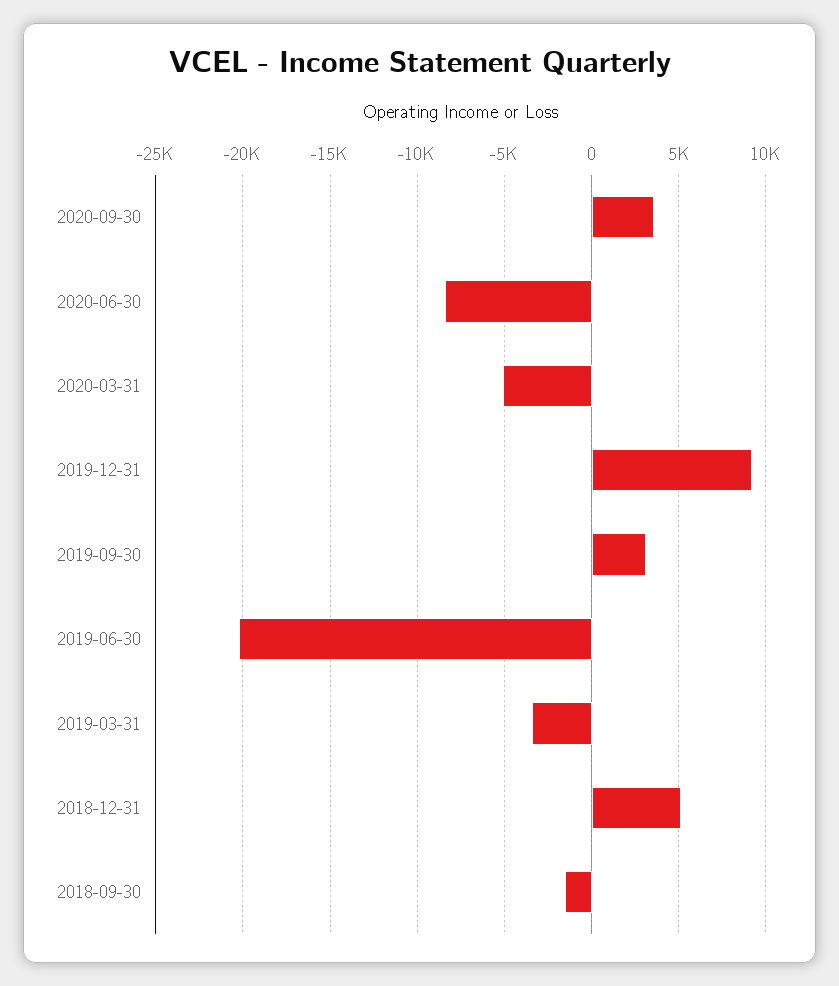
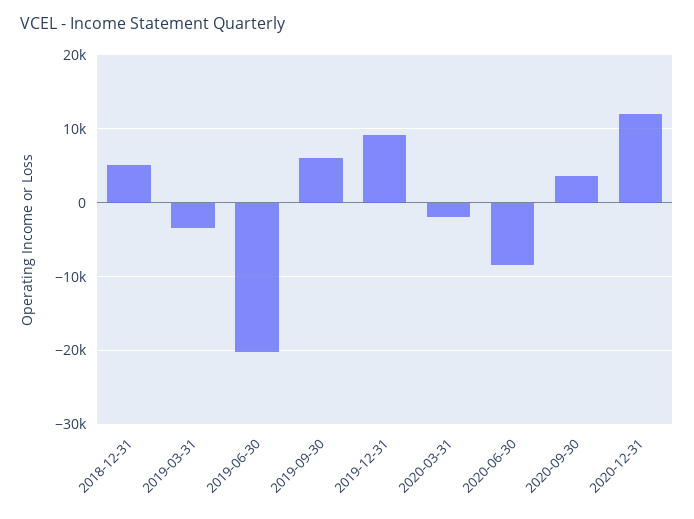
2020-03-31: -5000 -> -2000
2019-09-30: 3000 -> 6000
2018-09-30: -1500 -> none
2020-12-31: none -> 12000

